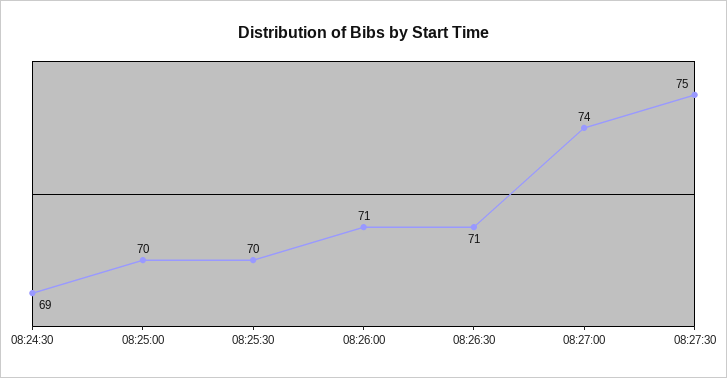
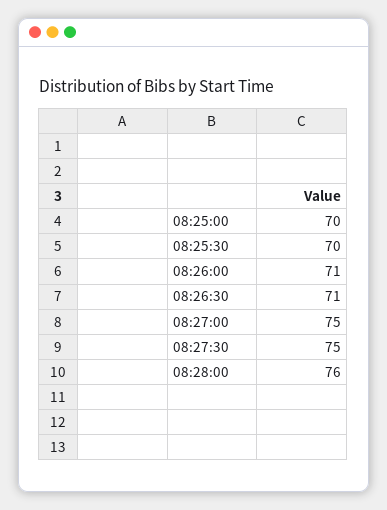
08:24:30: 69 -> none
08:27:00: 74 -> 75
08:28:00: none -> 76

